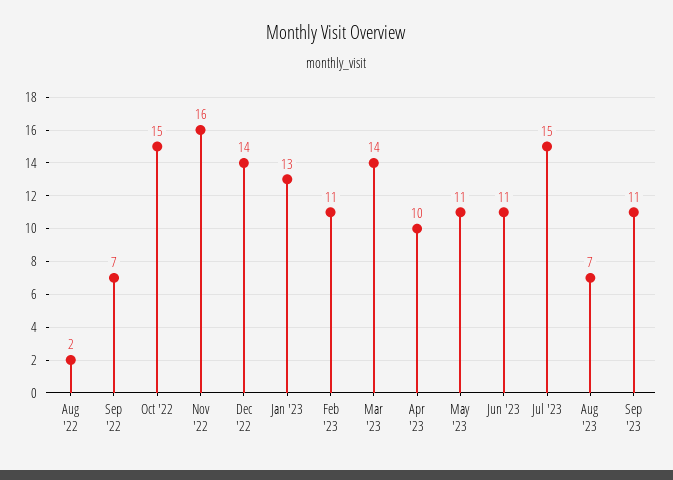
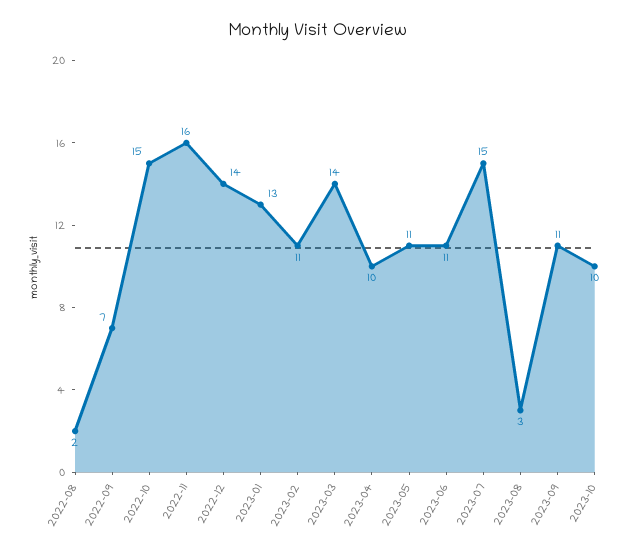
Aug '23: 7 -> 3
2023-10: none -> 10

